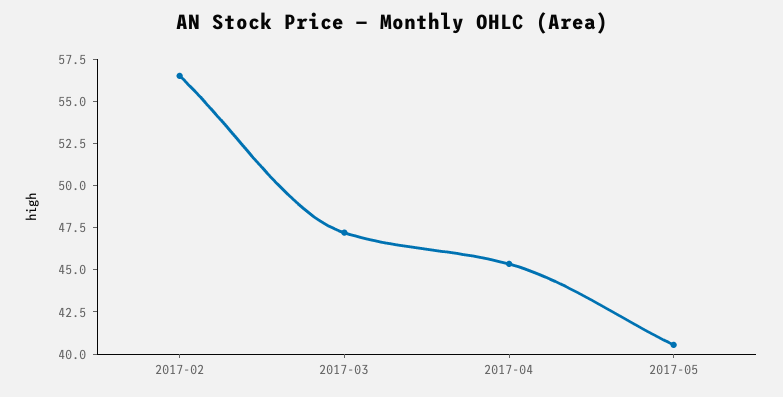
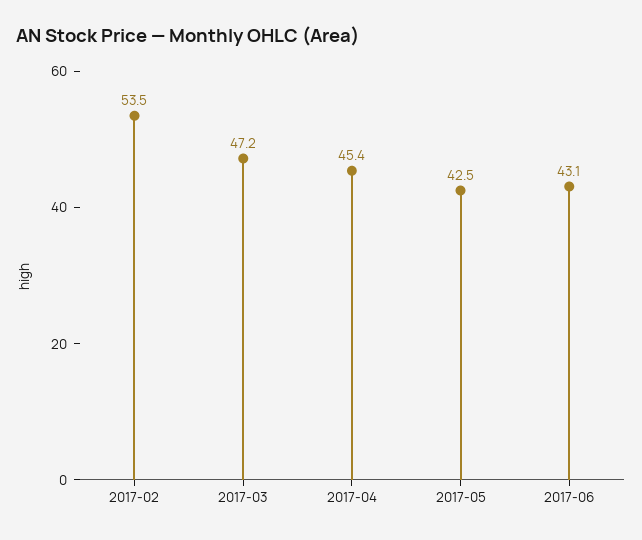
2017-02: 56.5 -> 53.5
2017-05: 40.5 -> 42.5
2017-06: none -> 43.1

